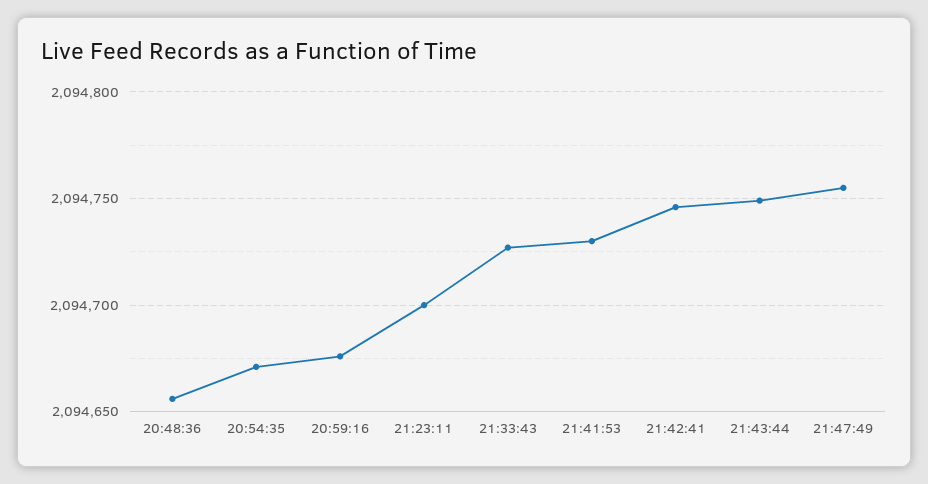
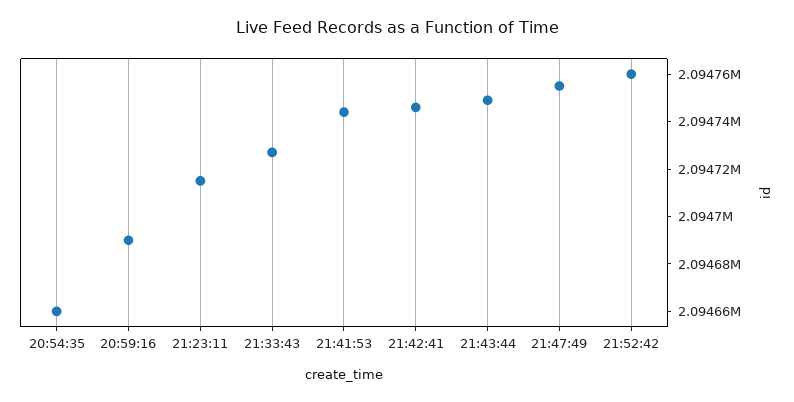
20:48:36: 2094655 -> none
20:54:35: 2094670 -> 2094660
20:59:16: 2094675 -> 2094690
21:23:11: 2094700 -> 2094715
21:41:53: 2094730 -> 2094745
21:52:42: none -> 2094760

